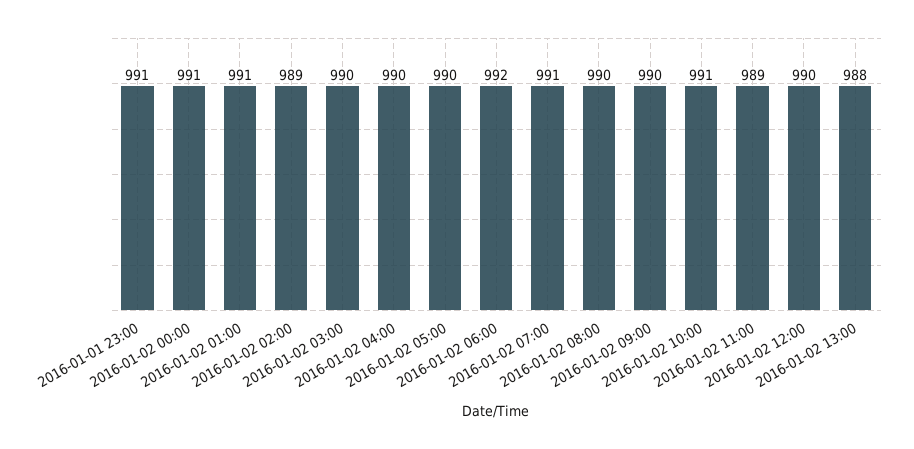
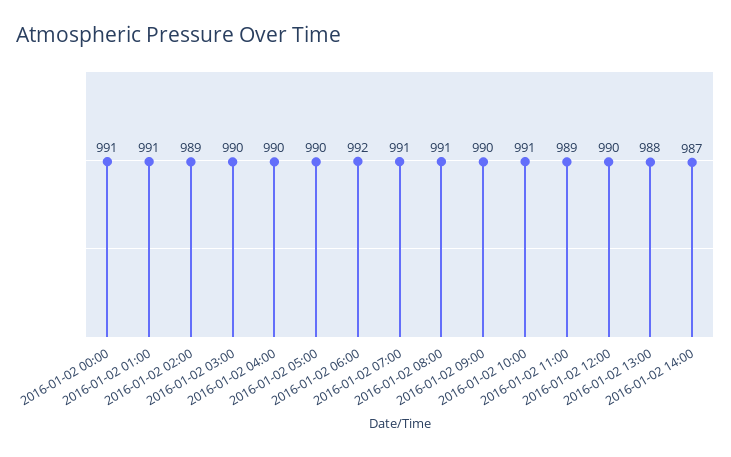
2016-01-01 23:00: 991 -> none
2016-01-02 08:00: 990 -> 991
2016-01-02 14:00: none -> 987

